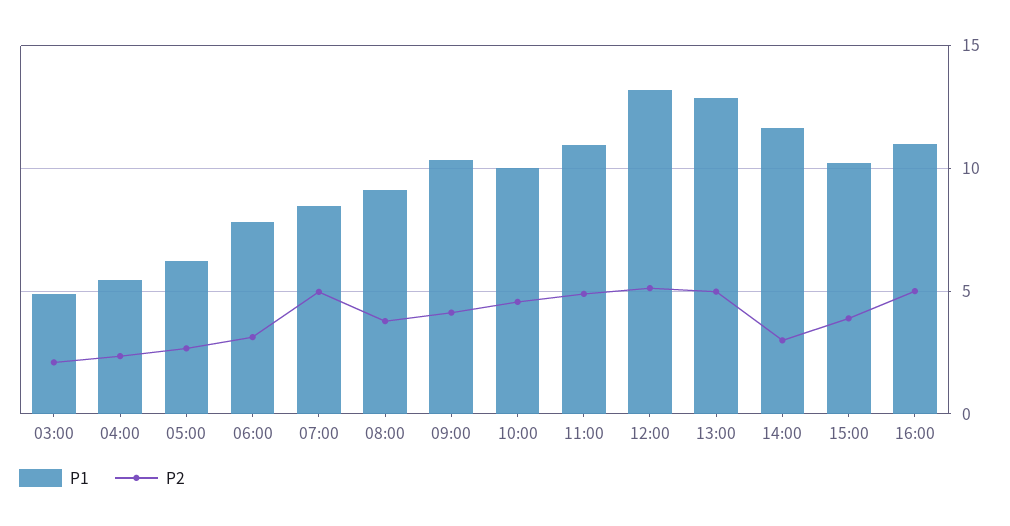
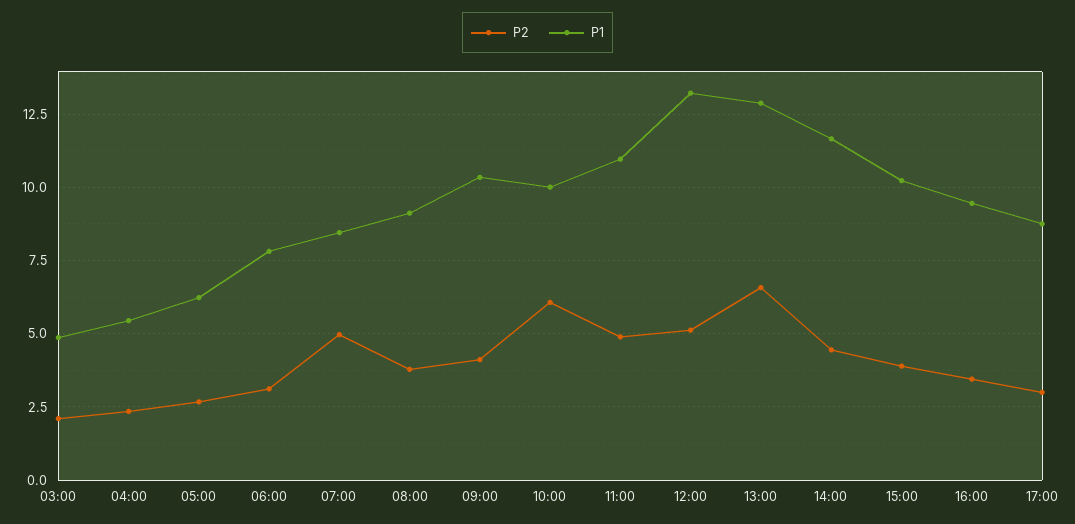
P2, 10:00: 4.5 -> 6
P2, 13:00: 5 -> 6.5
P2, 14:00: 3 -> 4.5
P1, 16:00: 11 -> 9.5
P2, 16:00: 5 -> 3.5
P2, 17:00: none -> 3
P1, 17:00: none -> 8.75

